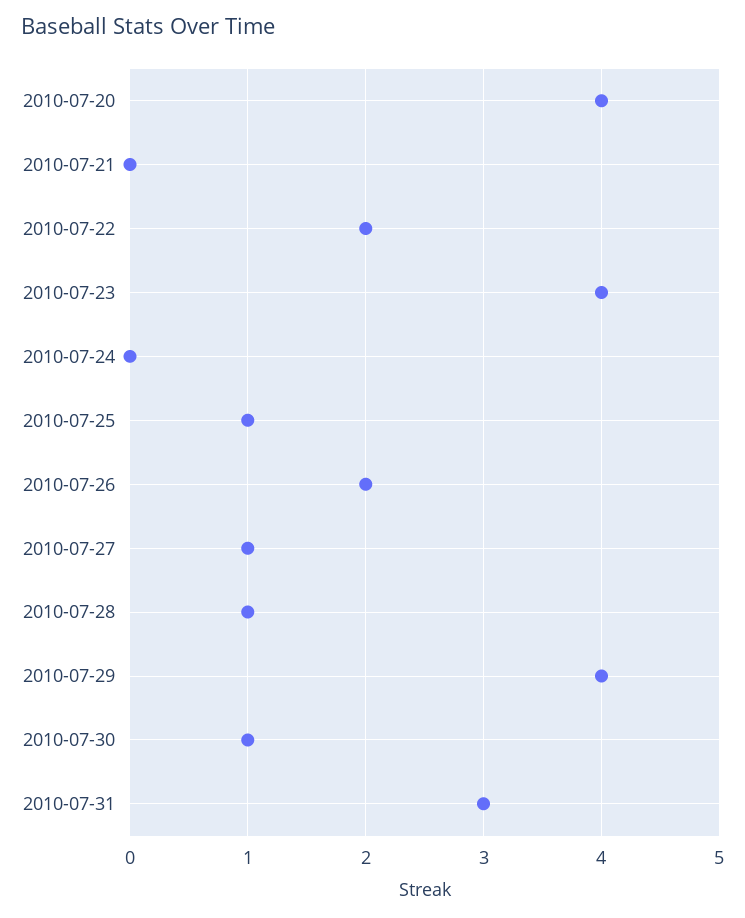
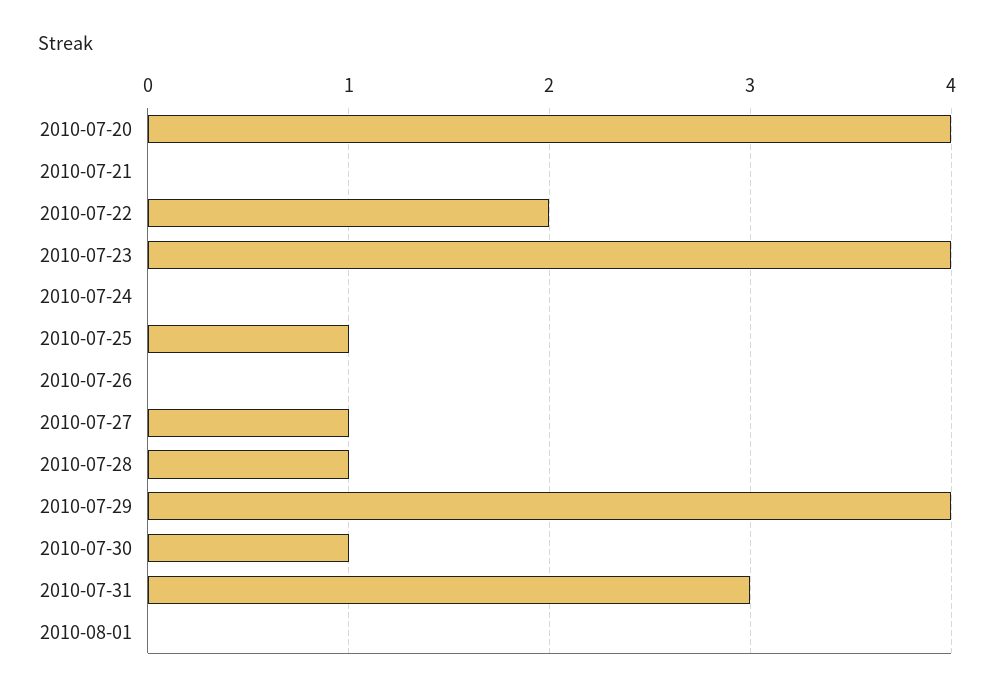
2010-07-26: 2 -> 0
2010-08-01: none -> 0

